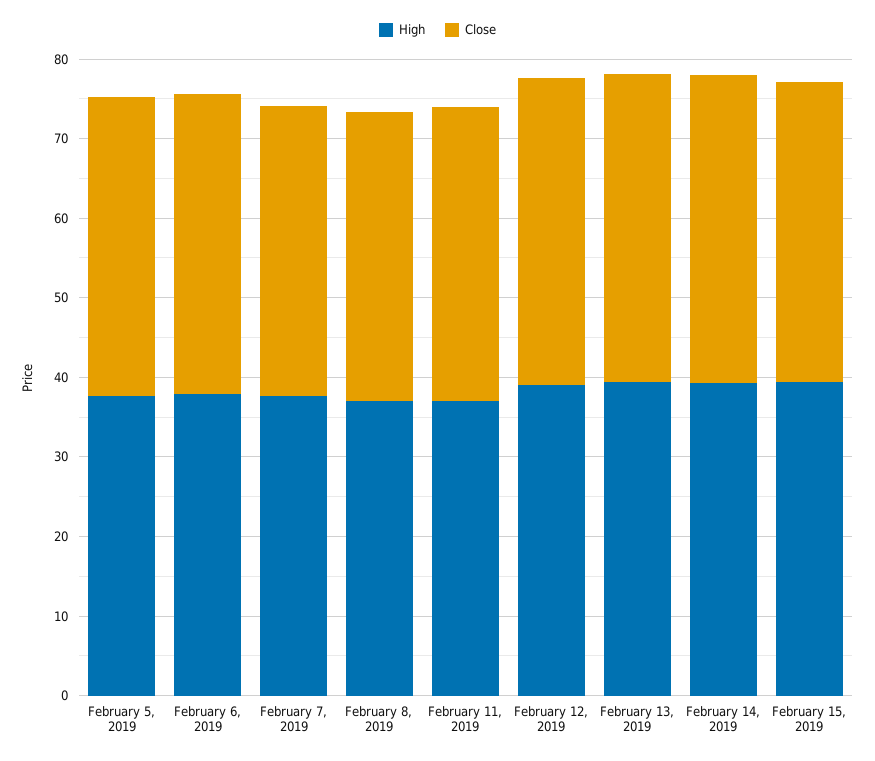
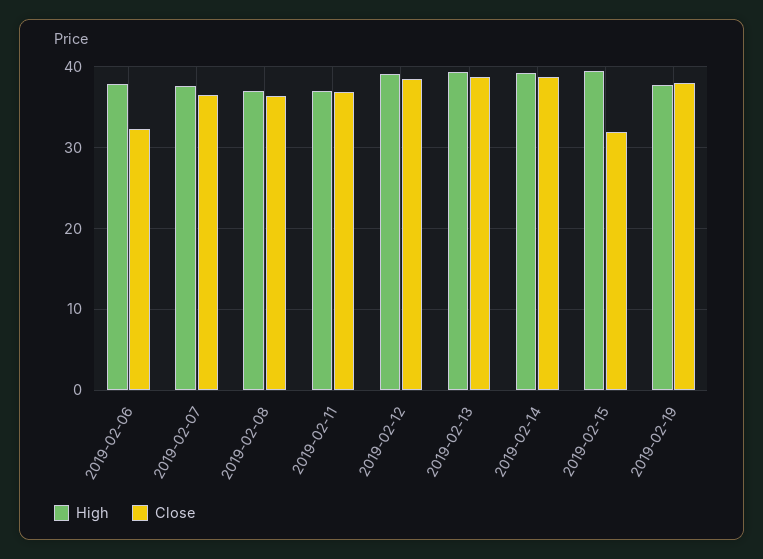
High, February 5, 2019: 38 -> none
Close, February 5, 2019: 38 -> none
Close, February 6, 2019: 38 -> 32
Close, February 15, 2019: 38 -> 32
High, 2019-02-19: none -> 38
Close, 2019-02-19: none -> 38

